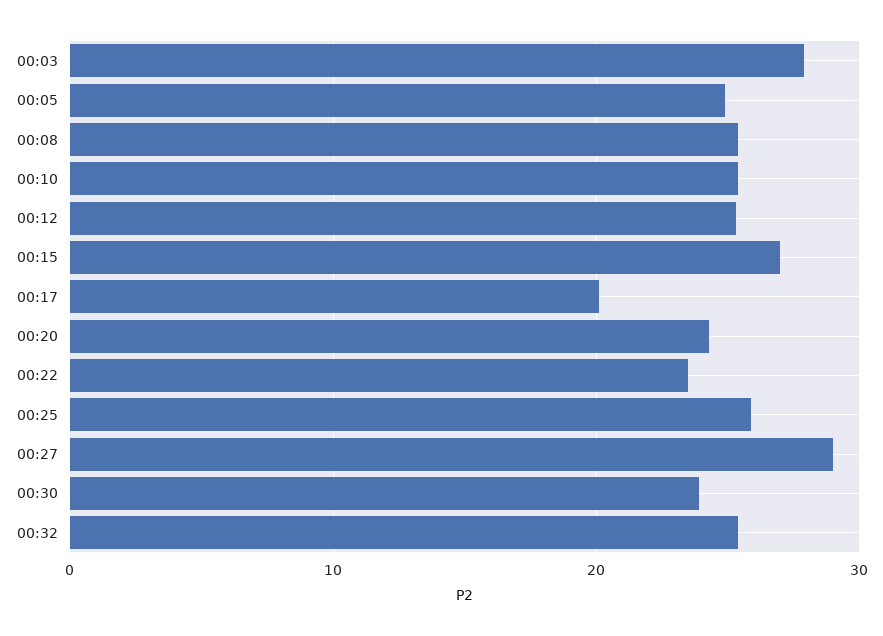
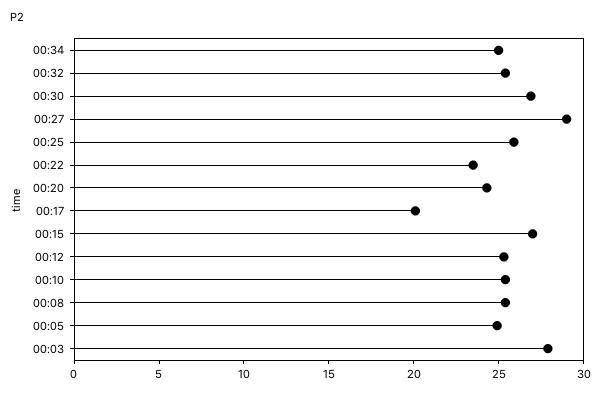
00:30: 24 -> 27
00:34: none -> 25

